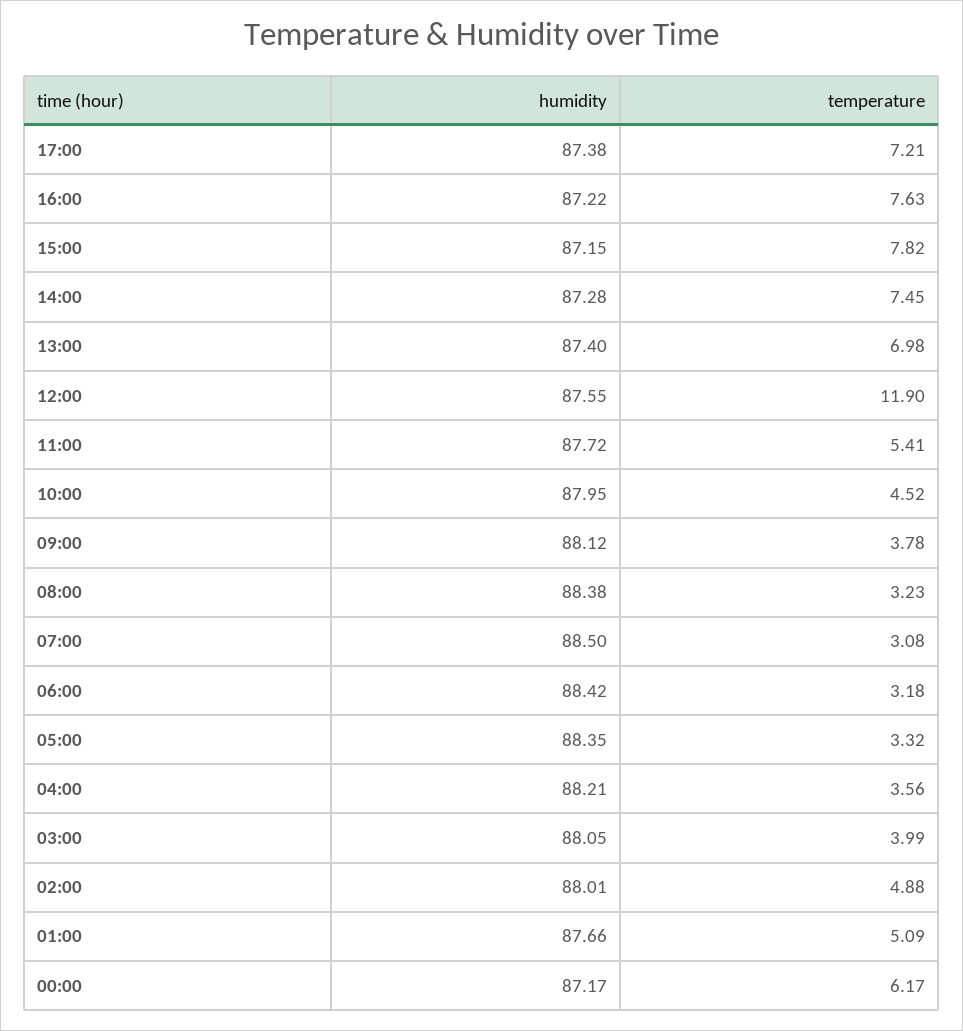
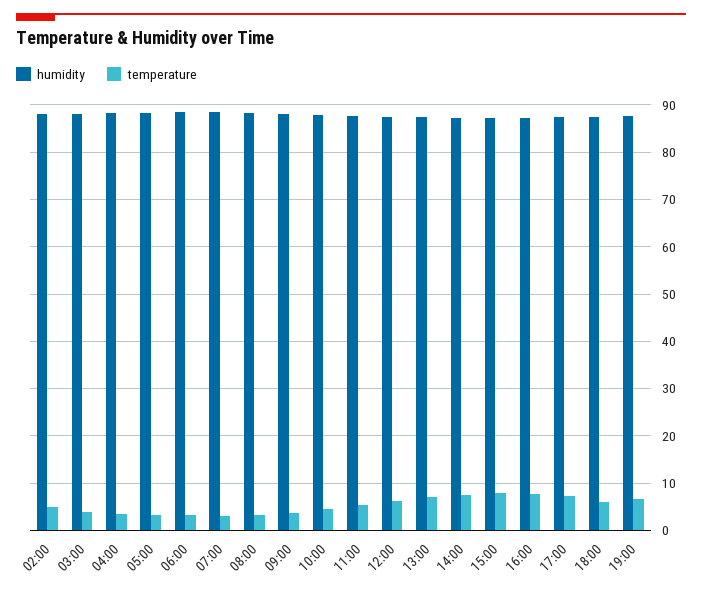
temperature, 12:00: 11.9 -> 6
humidity, 01:00: 87.66 -> none
temperature, 01:00: 5.09 -> none
humidity, 00:00: 87.17 -> none
temperature, 00:00: 6.17 -> none
humidity, 18:00: none -> 88
temperature, 18:00: none -> 6
humidity, 19:00: none -> 88
temperature, 19:00: none -> 6

